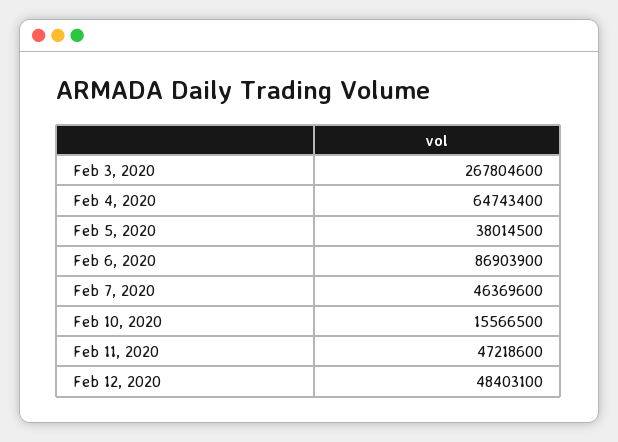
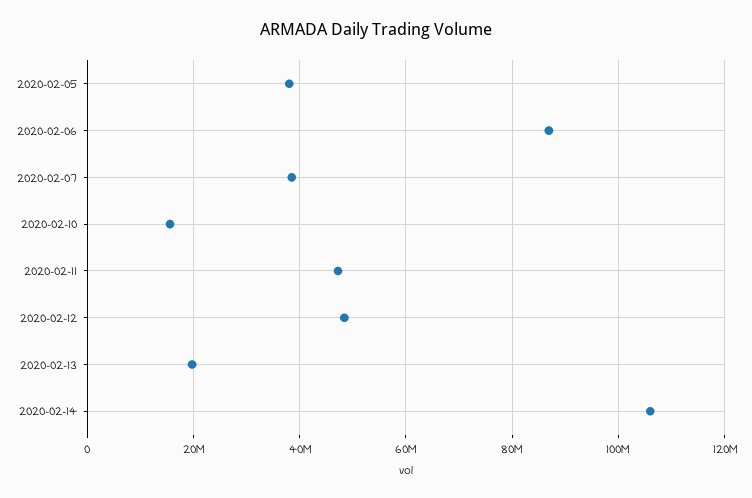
Feb 3, 2020: 267804600 -> none
Feb 4, 2020: 64743400 -> none
Feb 7, 2020: 46369600 -> 38000000
2020-02-13: none -> 20000000
2020-02-14: none -> 106000000

